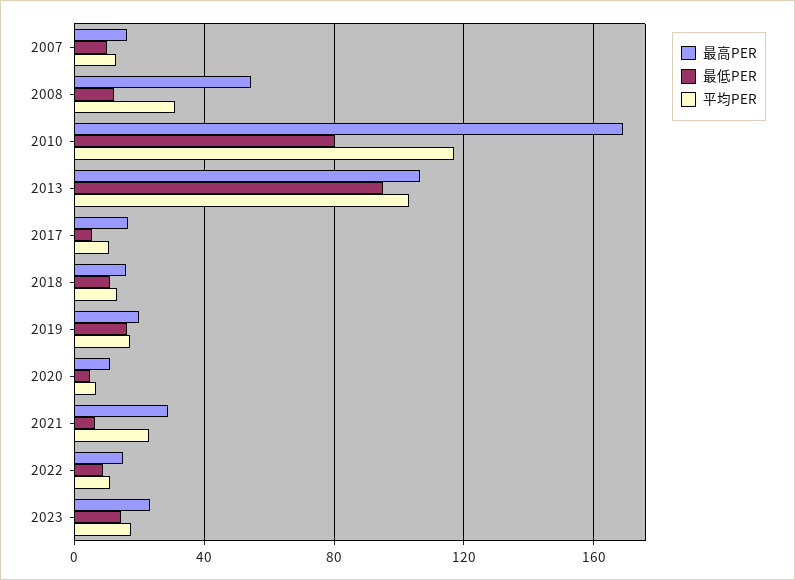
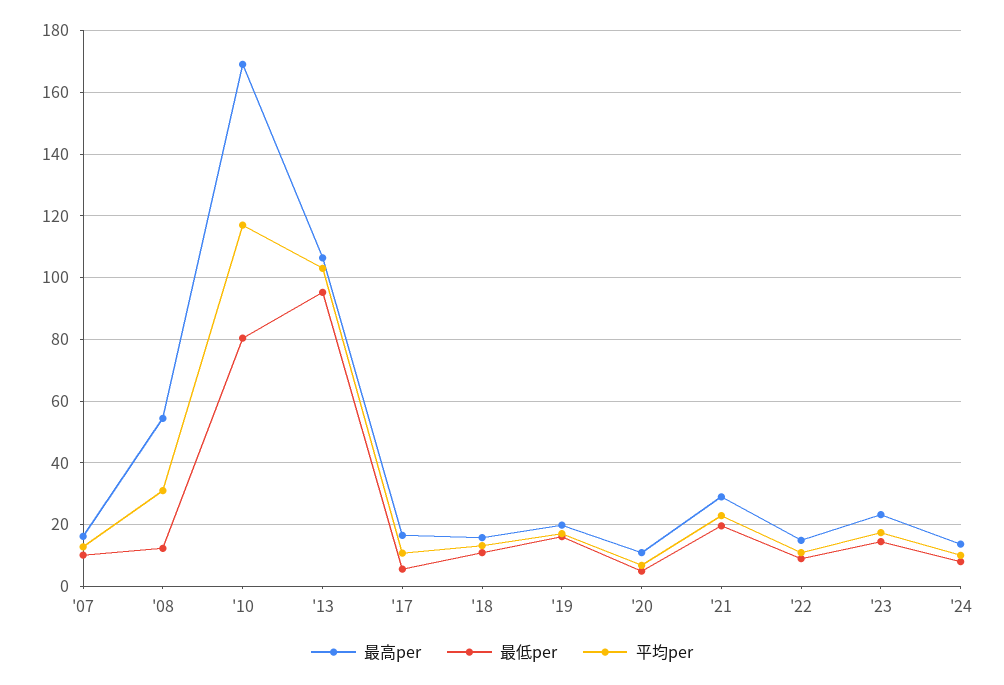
最低PER, 2021: 5 -> 20
最高PER, '24: none -> 14
最低PER, '24: none -> 8
平均PER, '24: none -> 10

